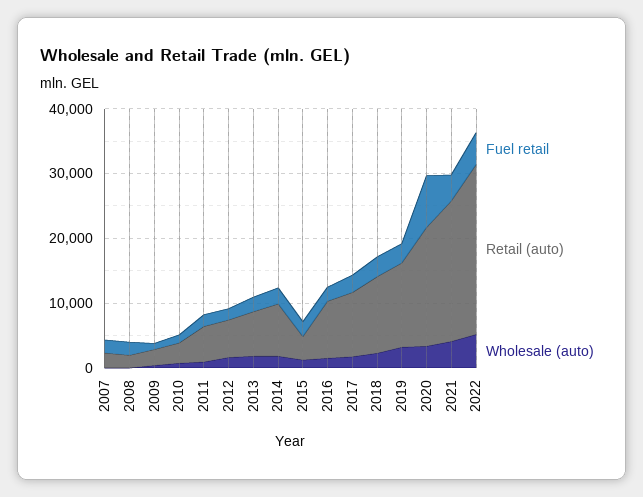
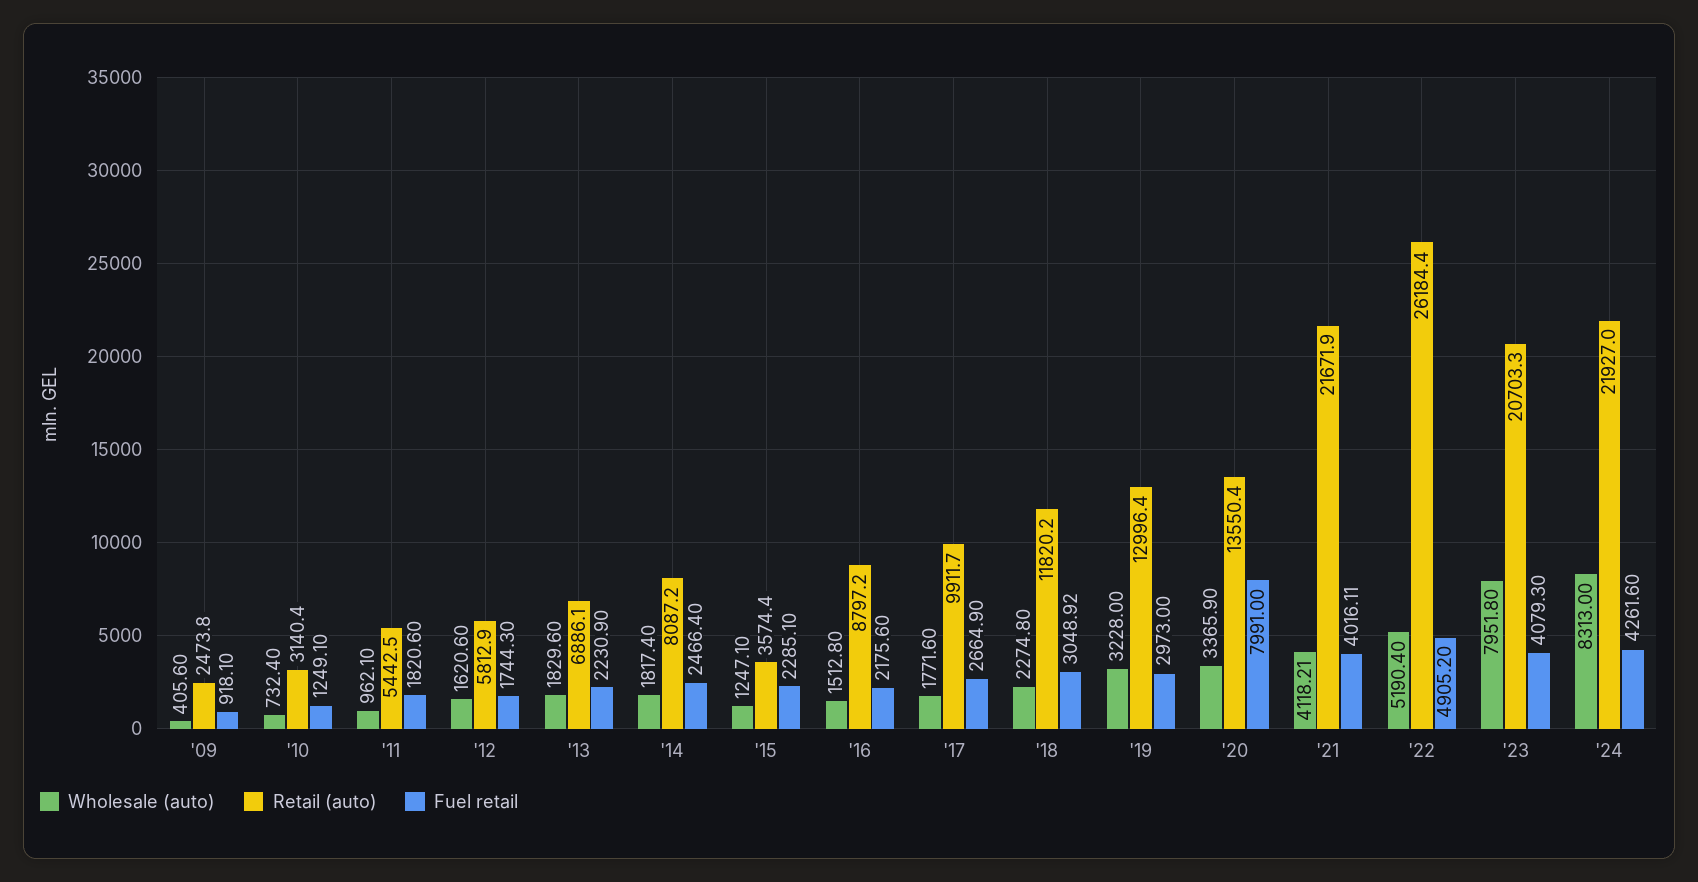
Fuel retail, 2007: 2000 -> none
Retail (auto), 2007: 2000 -> none
Wholesale (auto), 2007: 0 -> none
Fuel retail, 2008: 2000 -> none
Retail (auto), 2008: 2000 -> none
Wholesale (auto), 2008: 0 -> none
Retail (auto), 2020: 18000 -> 13550.4
Wholesale (auto), '23: none -> 7951.8
Retail (auto), '23: none -> 20703.3
Fuel retail, '23: none -> 4079.3
Wholesale (auto), '24: none -> 8313
Retail (auto), '24: none -> 21927
Fuel retail, '24: none -> 4261.6

